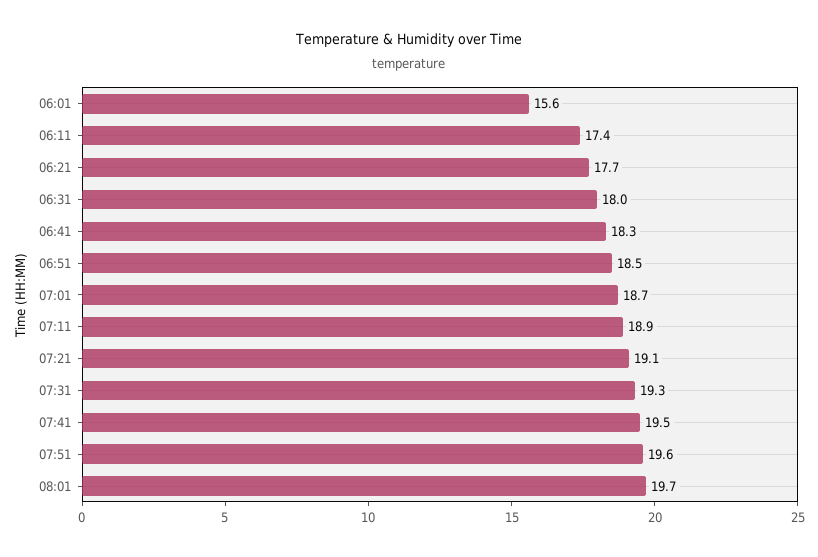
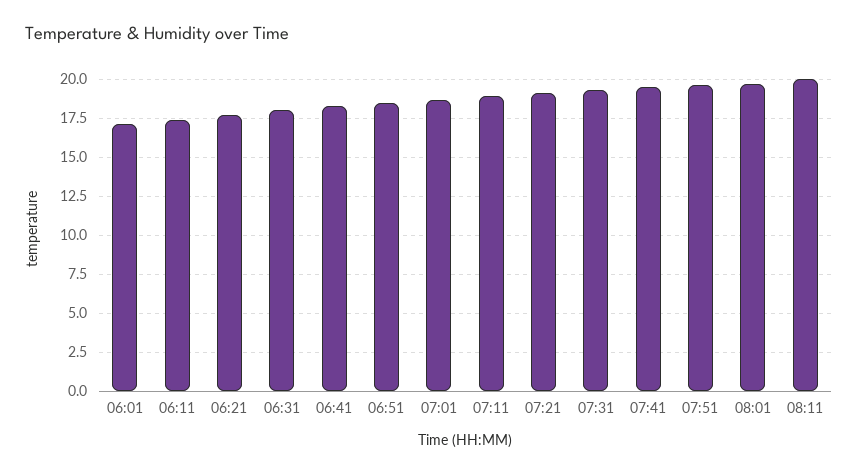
06:01: 15.6 -> 17
08:11: none -> 20

